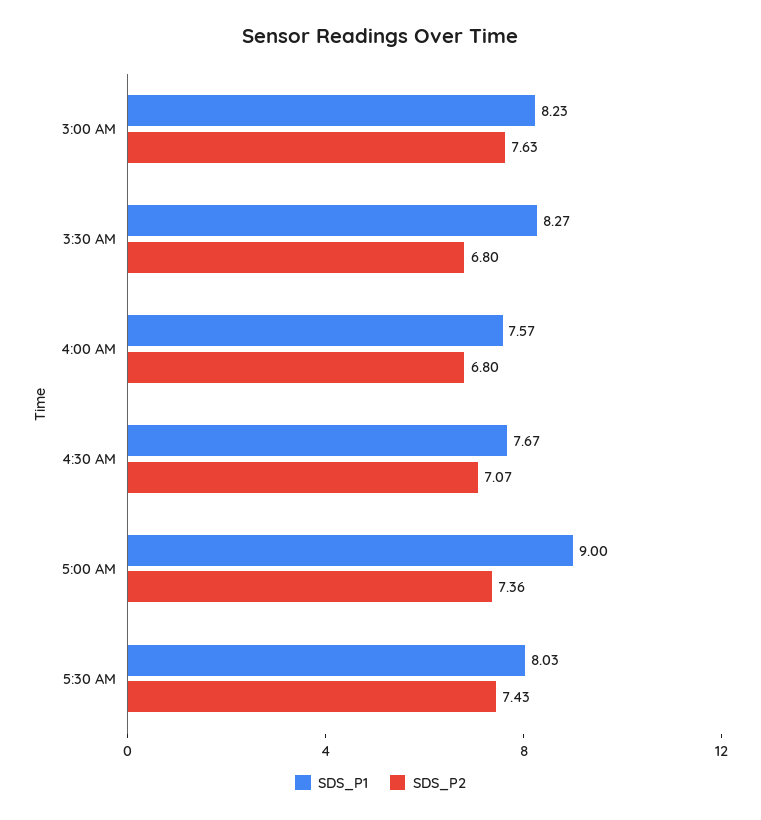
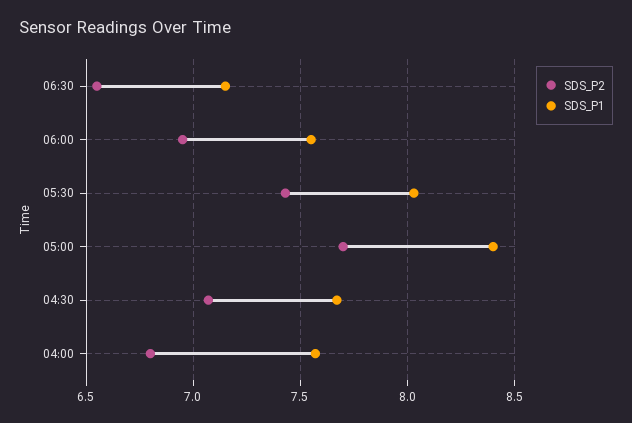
SDS_P1, 3:00 AM: 8.23 -> none
SDS_P2, 3:00 AM: 7.63 -> none
SDS_P1, 3:30 AM: 8.27 -> none
SDS_P2, 3:30 AM: 6.8 -> none
SDS_P1, 5:00 AM: 9 -> 8.4
SDS_P2, 5:00 AM: 7.36 -> 7.7
SDS_P2, 06:30: none -> 6.55
SDS_P1, 06:30: none -> 7.15
SDS_P2, 06:00: none -> 6.95
SDS_P1, 06:00: none -> 7.55

